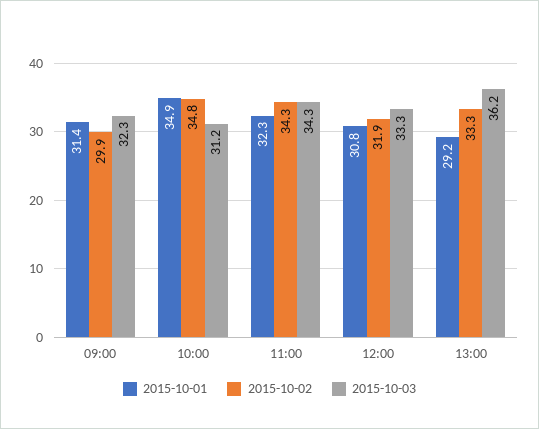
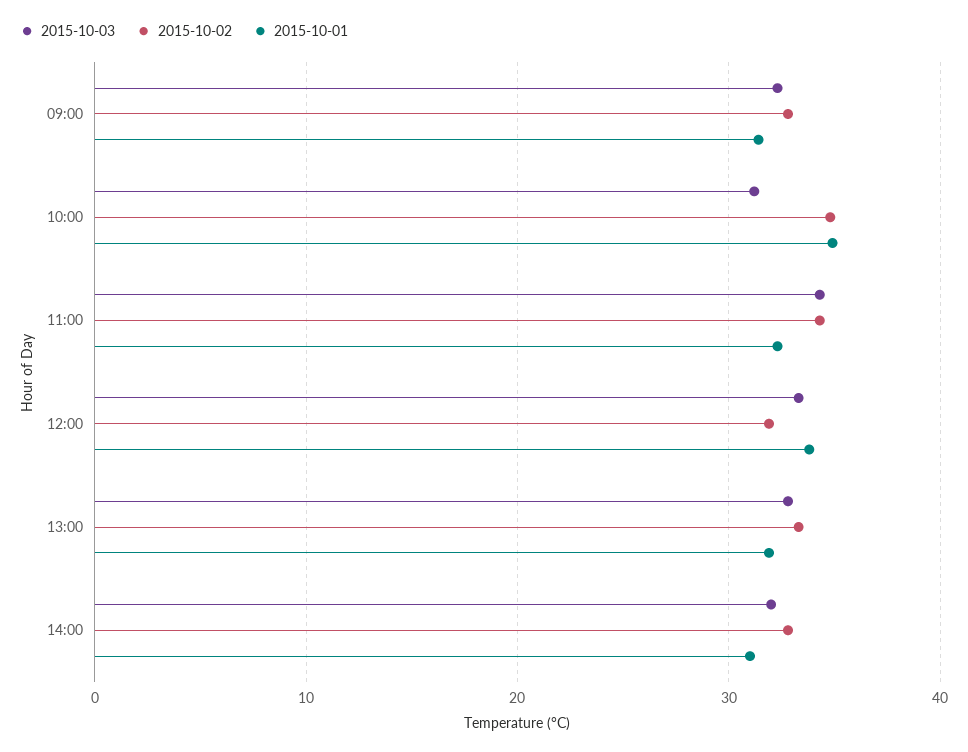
2015-10-02, 09:00: 29.9 -> 33
2015-10-01, 12:00: 30.8 -> 34
2015-10-01, 13:00: 29.2 -> 32
2015-10-03, 13:00: 36.2 -> 33
2015-10-03, 14:00: none -> 32
2015-10-02, 14:00: none -> 33
2015-10-01, 14:00: none -> 31

